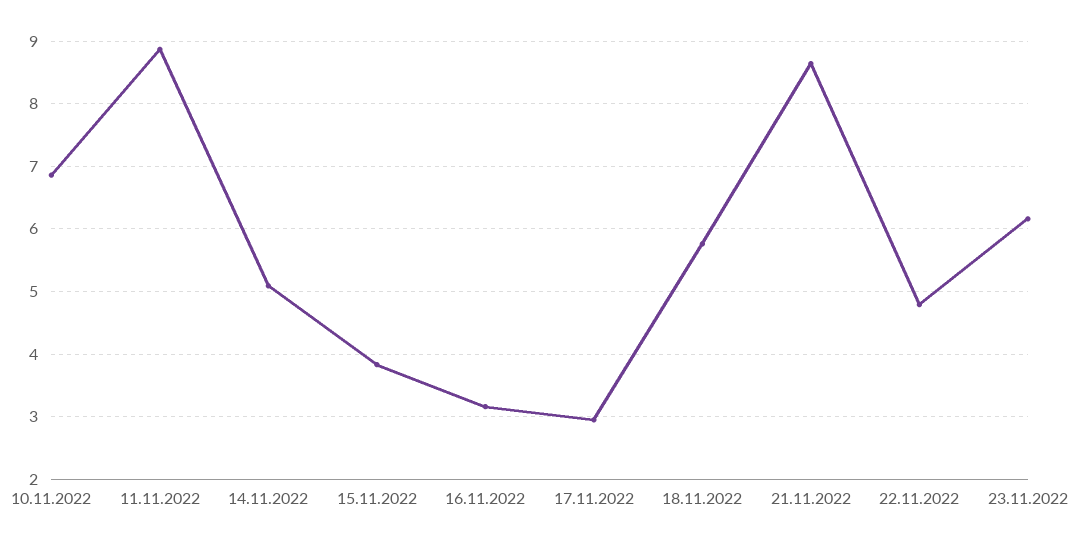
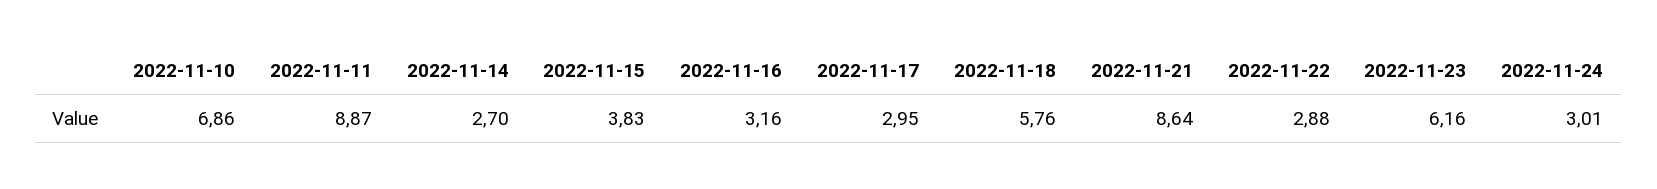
14.11.2022: 5.1 -> 2.7
22.11.2022: 4.8 -> 2.88
2022-11-24: none -> 3.01

